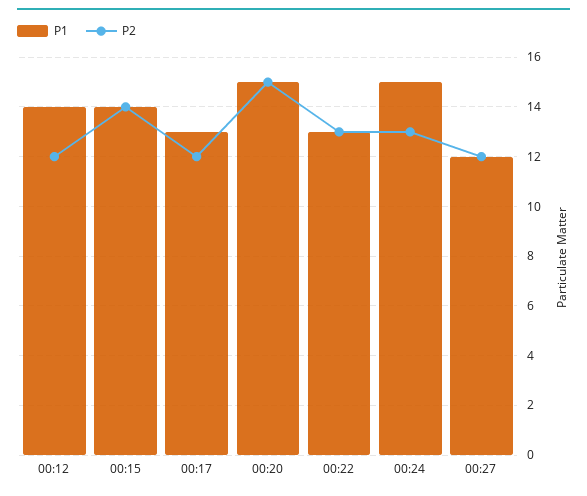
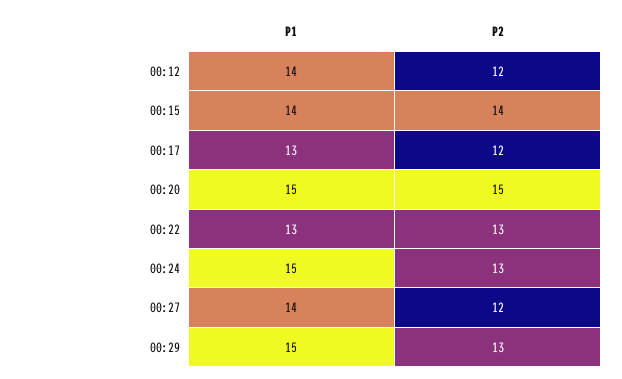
P1, 00:27: 12 -> 14
P1, 00:29: none -> 15
P2, 00:29: none -> 13

